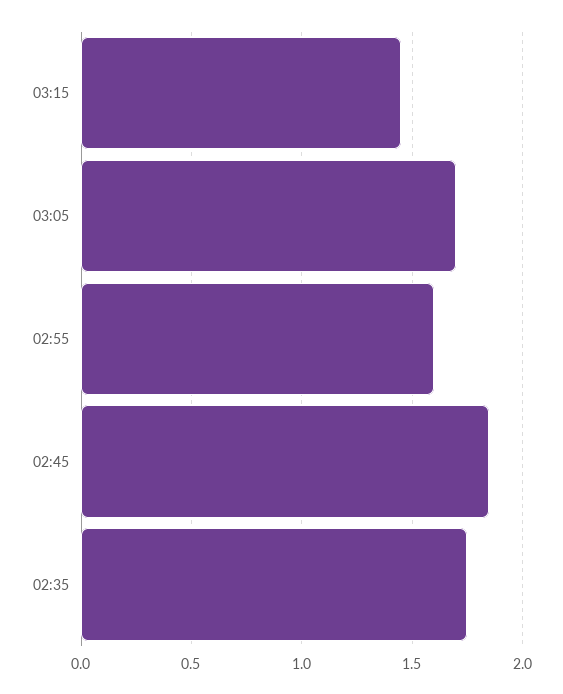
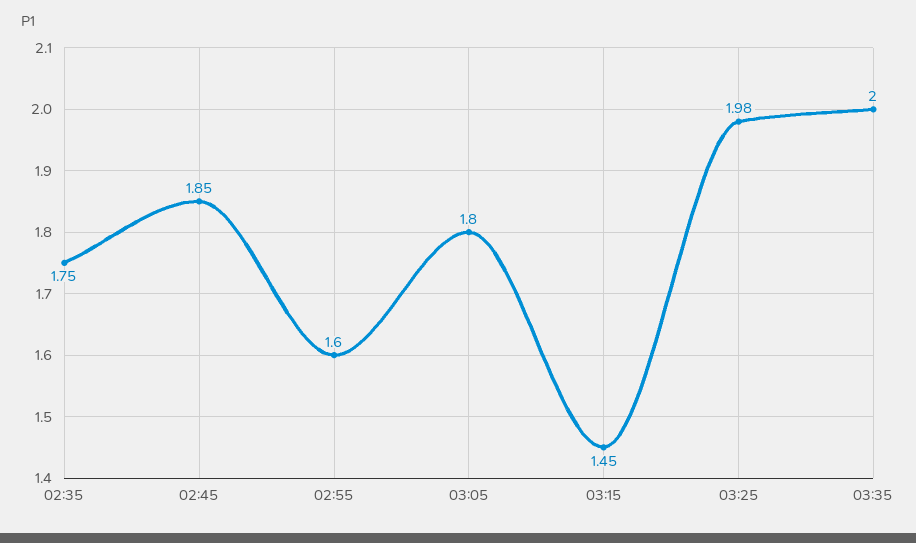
03:05: 1.7 -> 1.8
03:25: none -> 1.98
03:35: none -> 2

